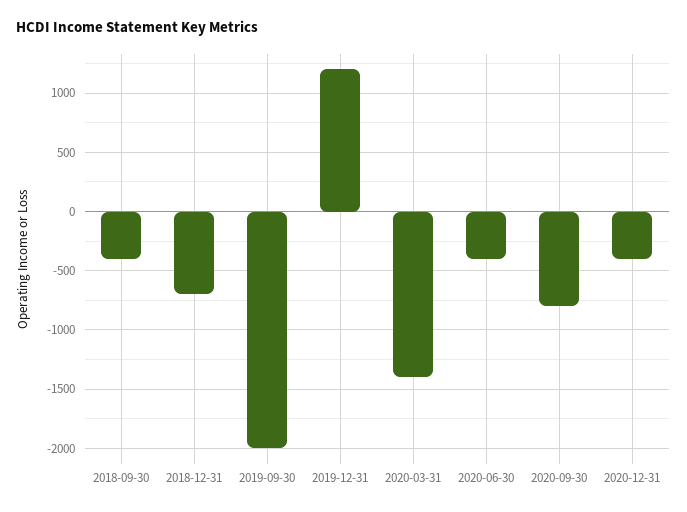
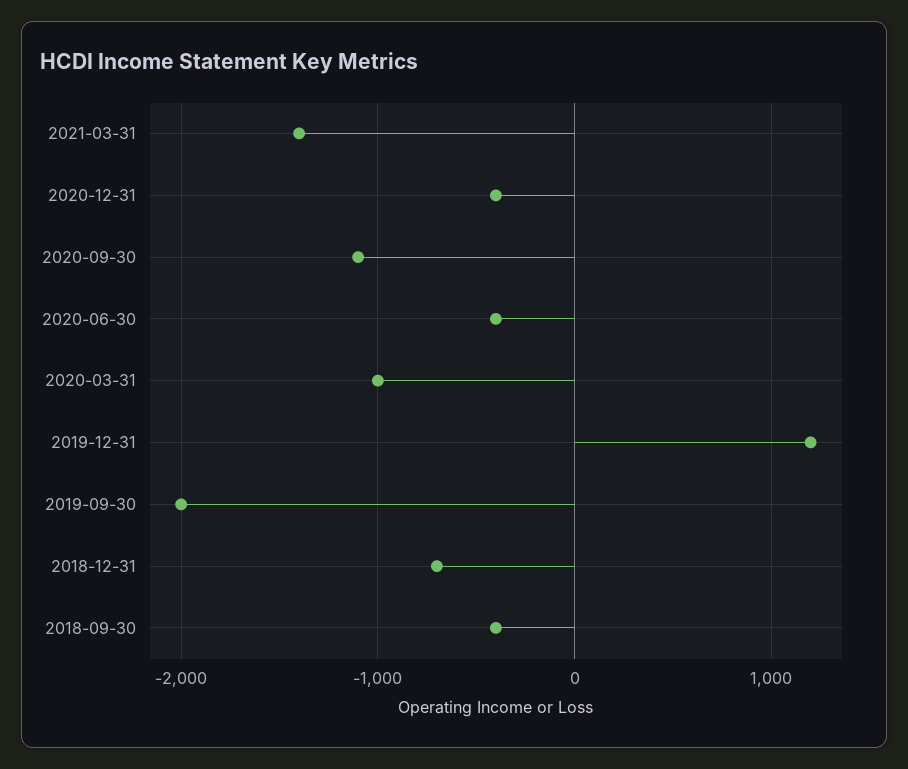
2020-03-31: -1400 -> -1000
2020-09-30: -800 -> -1100
2021-03-31: none -> -1400

